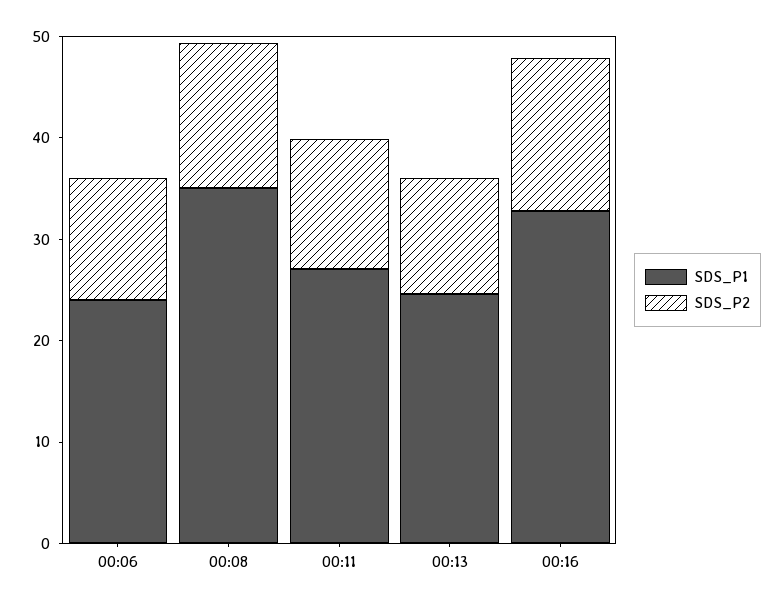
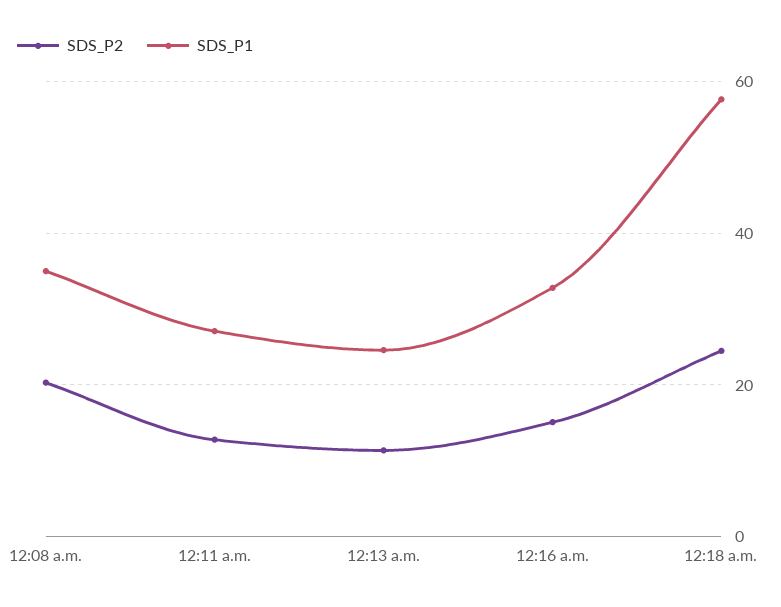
SDS_P1, 00:06: 24 -> none
SDS_P2, 00:06: 12 -> none
SDS_P2, 00:08: 14 -> 20
SDS_P2, 12:18 a.m.: none -> 24
SDS_P1, 12:18 a.m.: none -> 58

